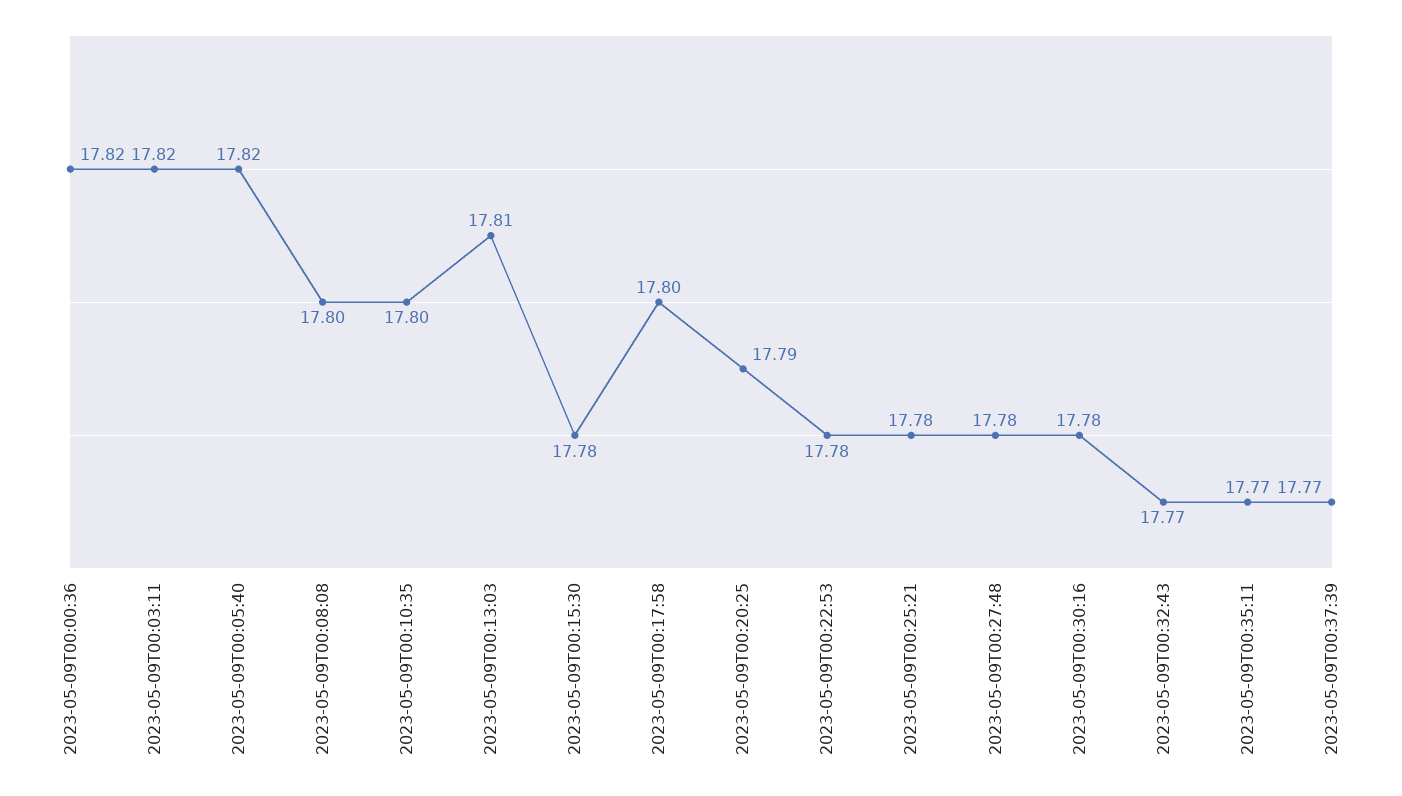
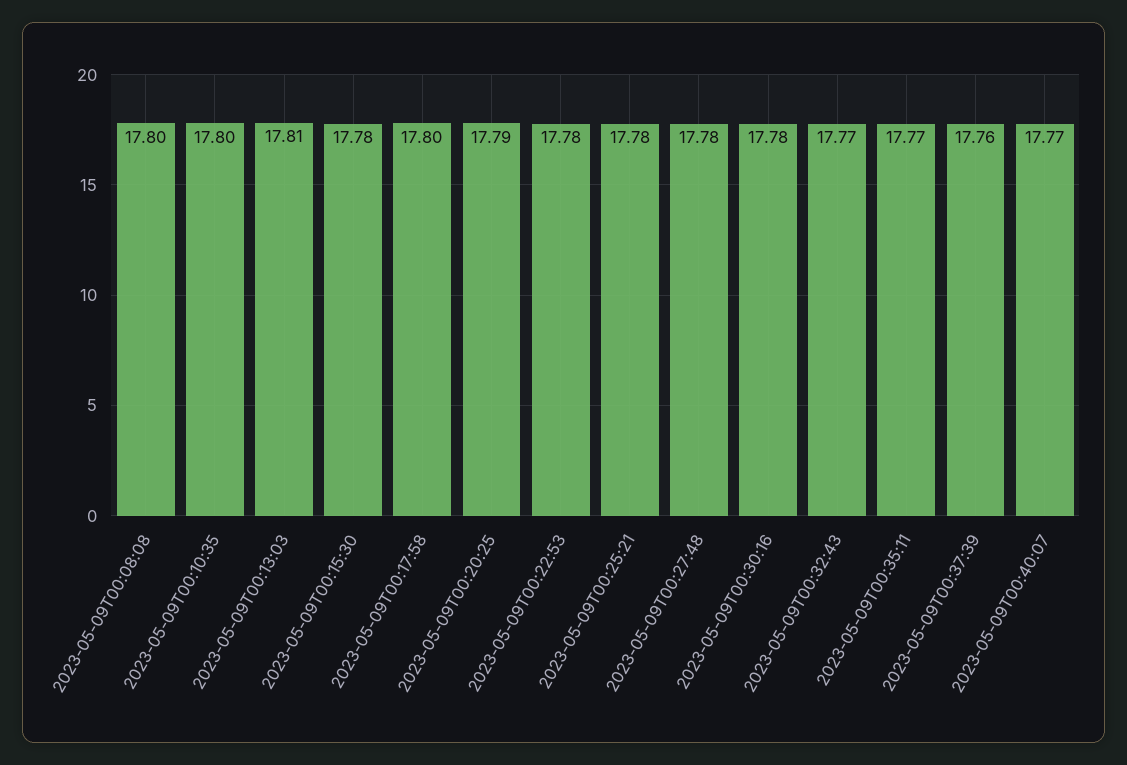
2023-05-09T00:00:36: 17.82 -> none
2023-05-09T00:03:11: 17.82 -> none
2023-05-09T00:05:40: 17.82 -> none
2023-05-09T00:37:39: 17.77 -> 17.76
2023-05-09T00:40:07: none -> 17.77

